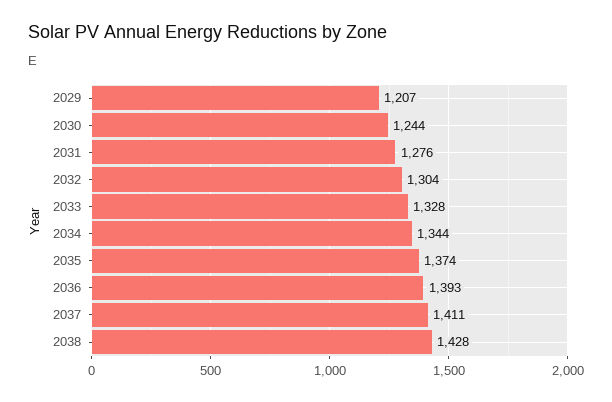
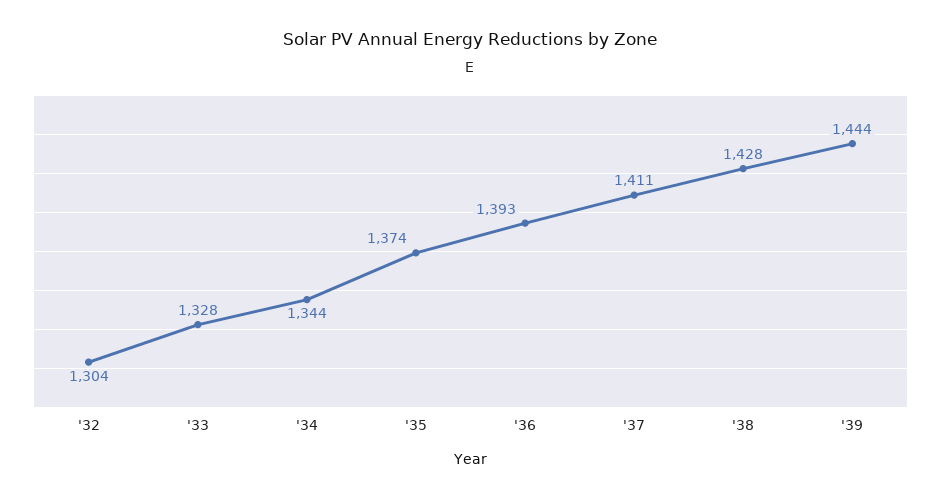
2029: 1207 -> none
2030: 1244 -> none
2031: 1276 -> none
'39: none -> 1444

